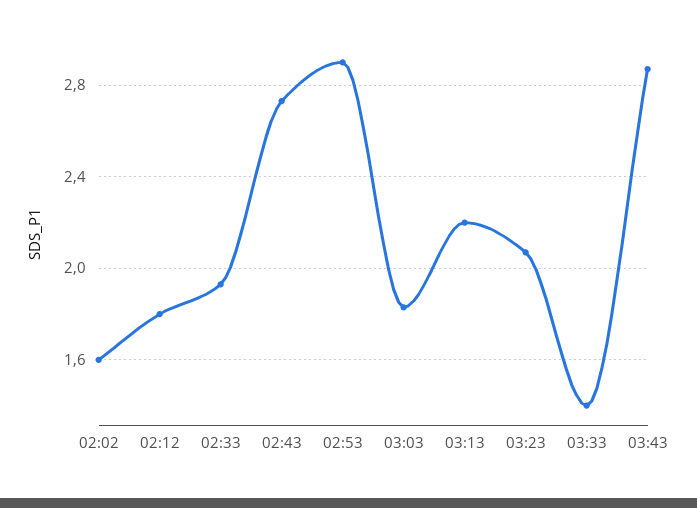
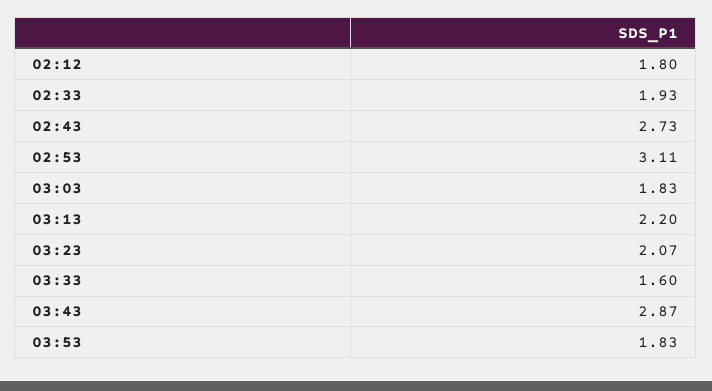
02:02: 1.6 -> none
02:53: 2.9 -> 3.11
03:33: 1.4 -> 1.6
03:53: none -> 1.83

